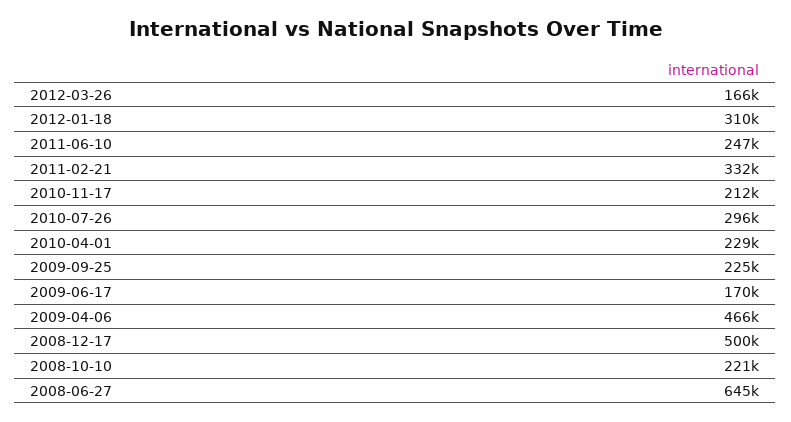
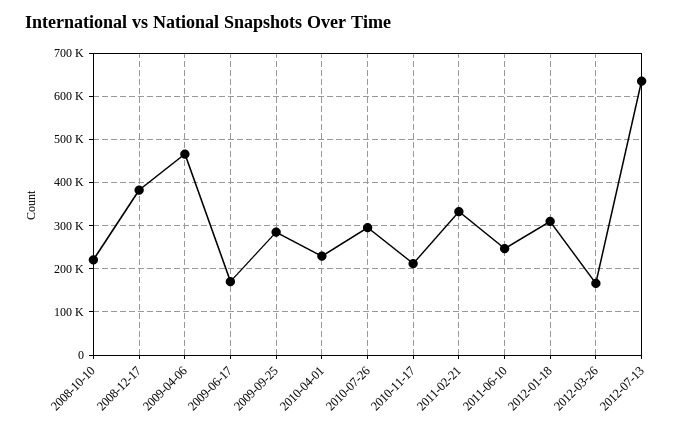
2009-09-25: 225000 -> 280000
2008-12-17: 500000 -> 380000
2008-06-27: 645000 -> none
2012-07-13: none -> 640000

